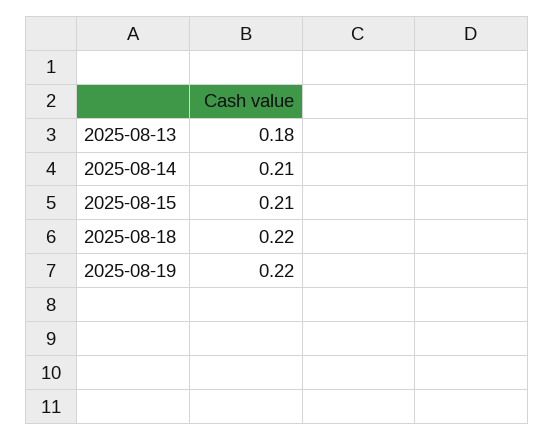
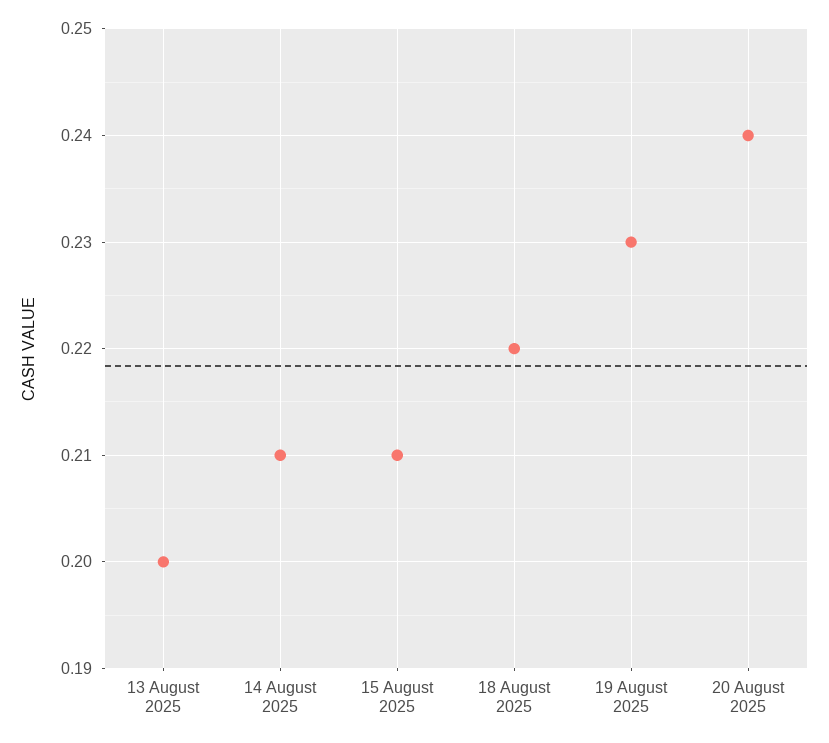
2025-08-13: 0.18 -> 0.2
2025-08-19: 0.22 -> 0.23
20 August 2025: none -> 0.24

